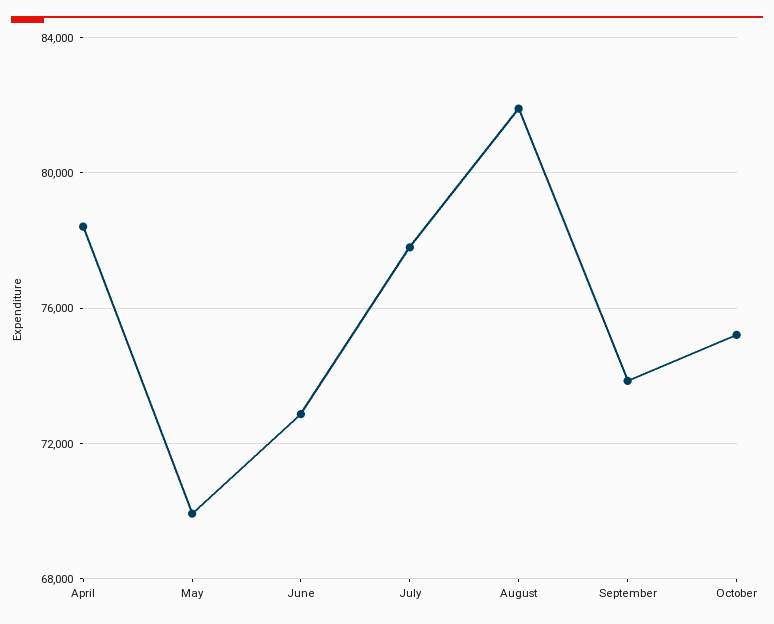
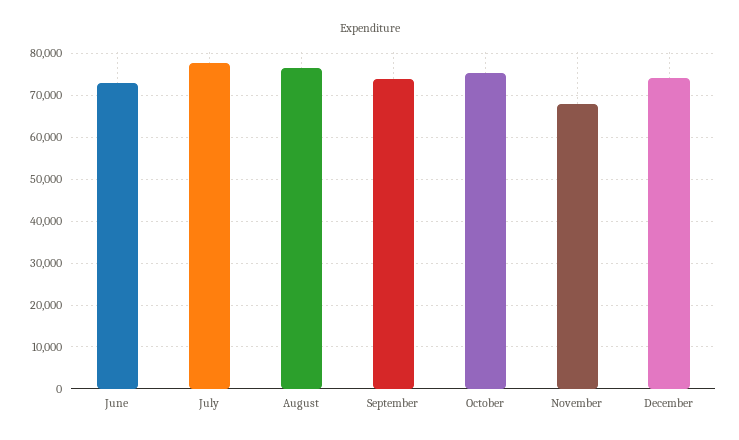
April: 78500 -> none
May: 70000 -> none
August: 82000 -> 76000
November: none -> 68000
December: none -> 74000

